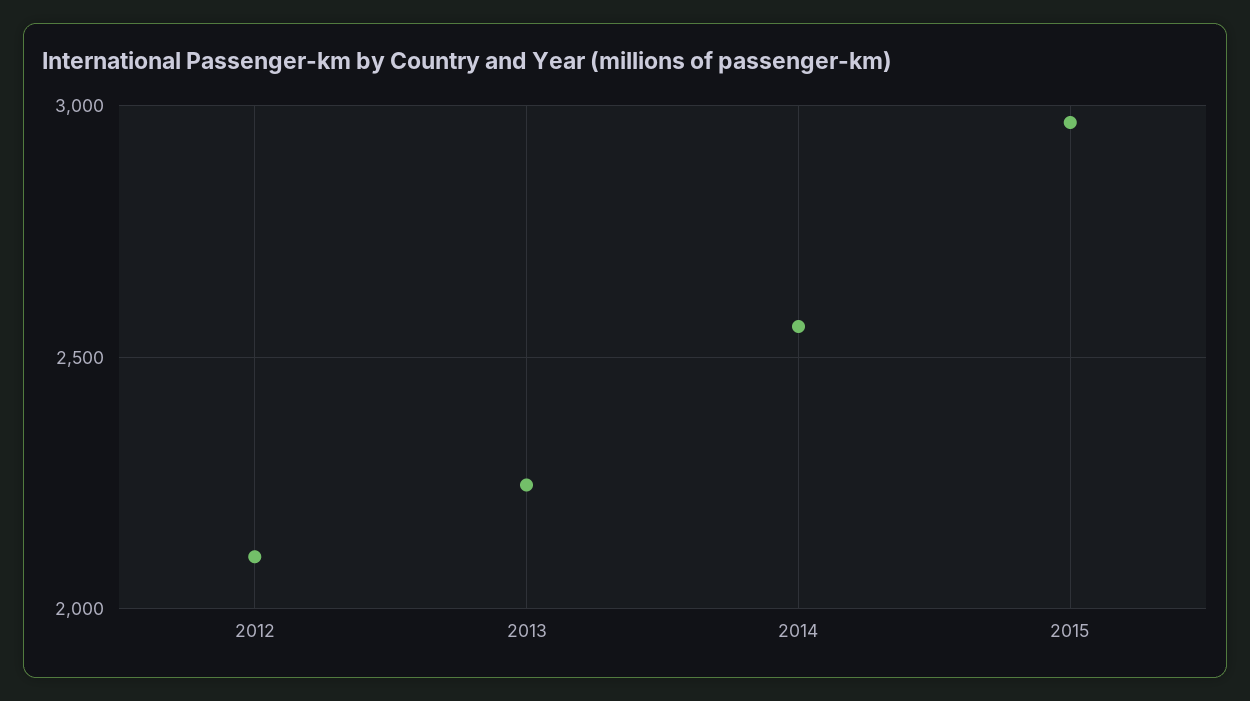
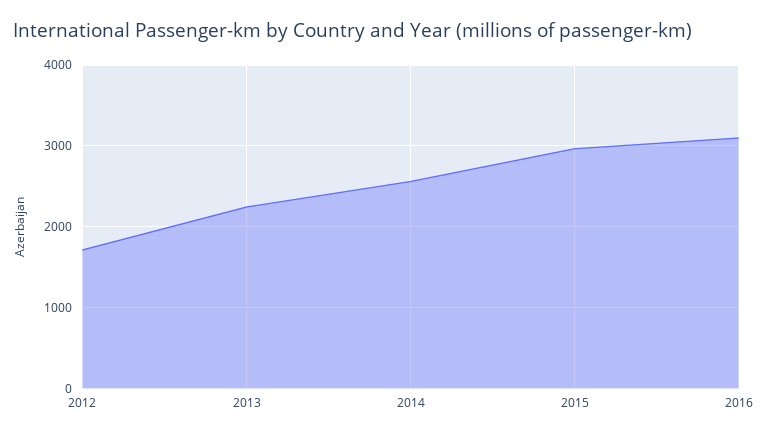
2012: 2100 -> 1700
2016: none -> 3100

